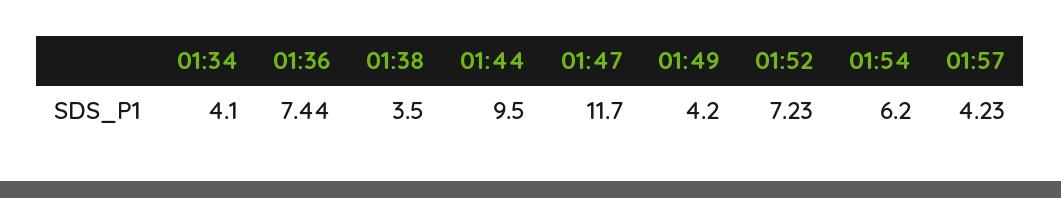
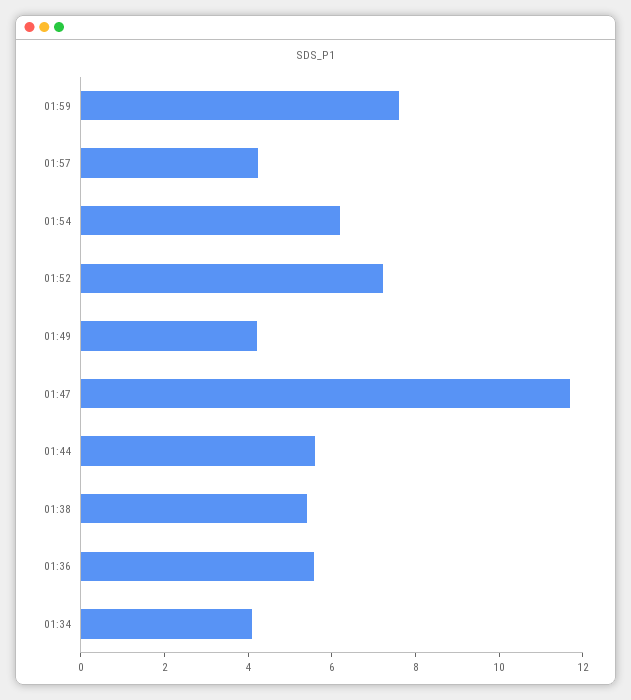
01:36: 7.44 -> 5.5
01:38: 3.5 -> 5.5
01:44: 9.5 -> 5.5
01:59: none -> 7.5

